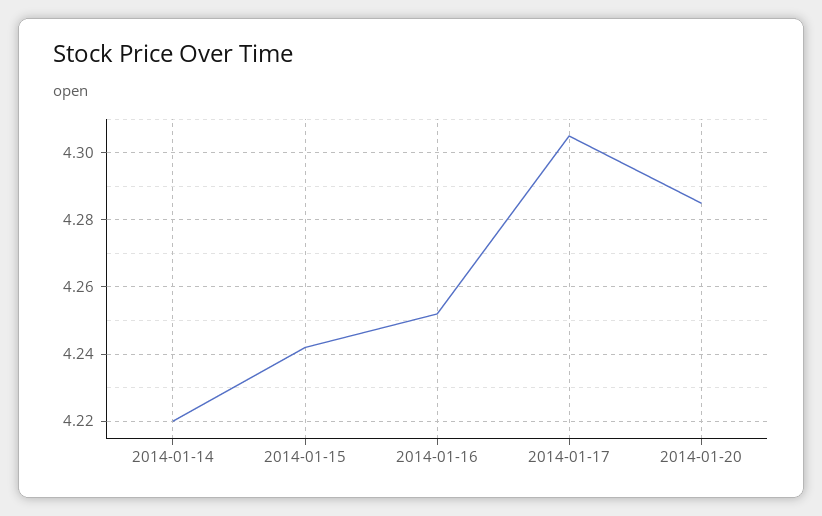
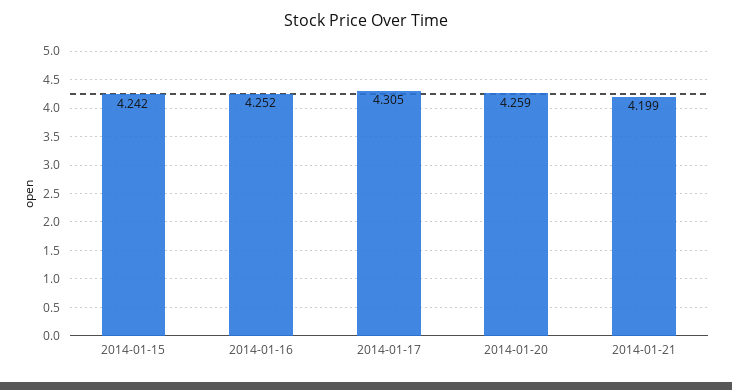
2014-01-14: 4.22 -> none
2014-01-20: 4.285 -> 4.259
2014-01-21: none -> 4.199

